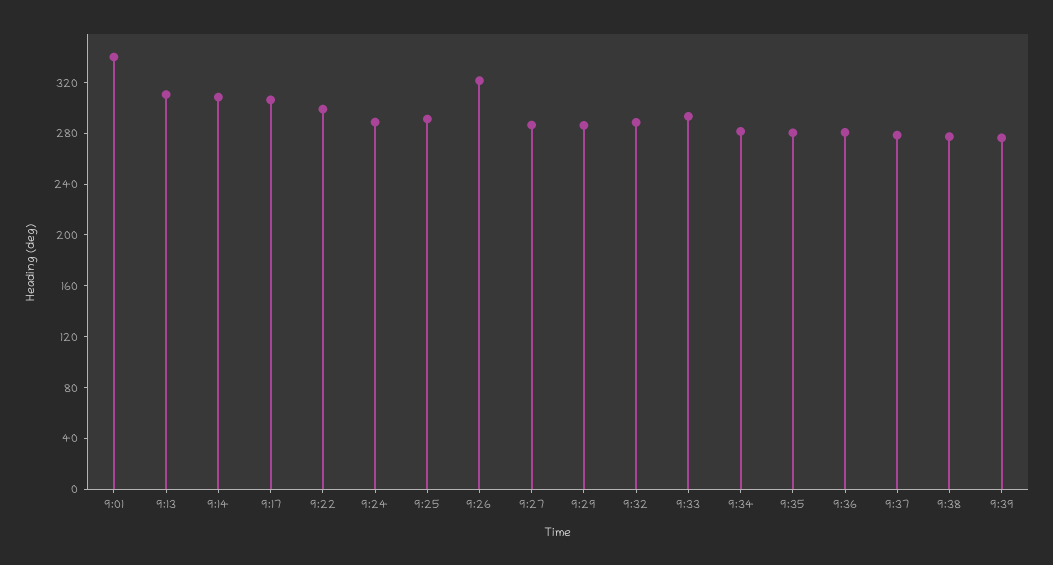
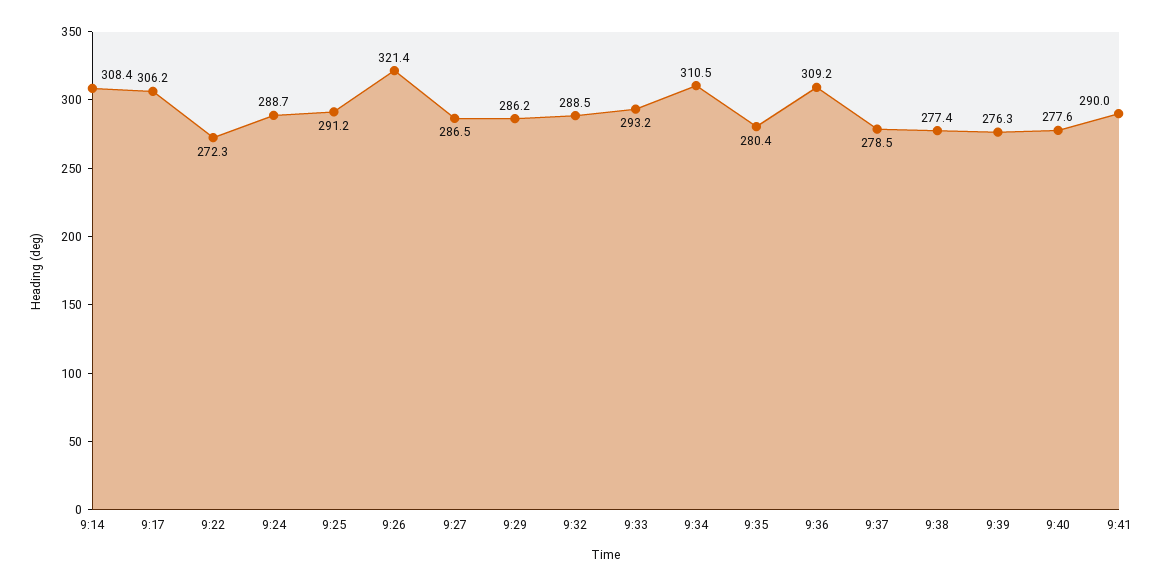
9:01: 340 -> none
9:13: 310 -> none
9:22: 300 -> 272.3
9:34: 280 -> 310.5
9:36: 280 -> 309.2
9:40: none -> 277.6
9:41: none -> 290

